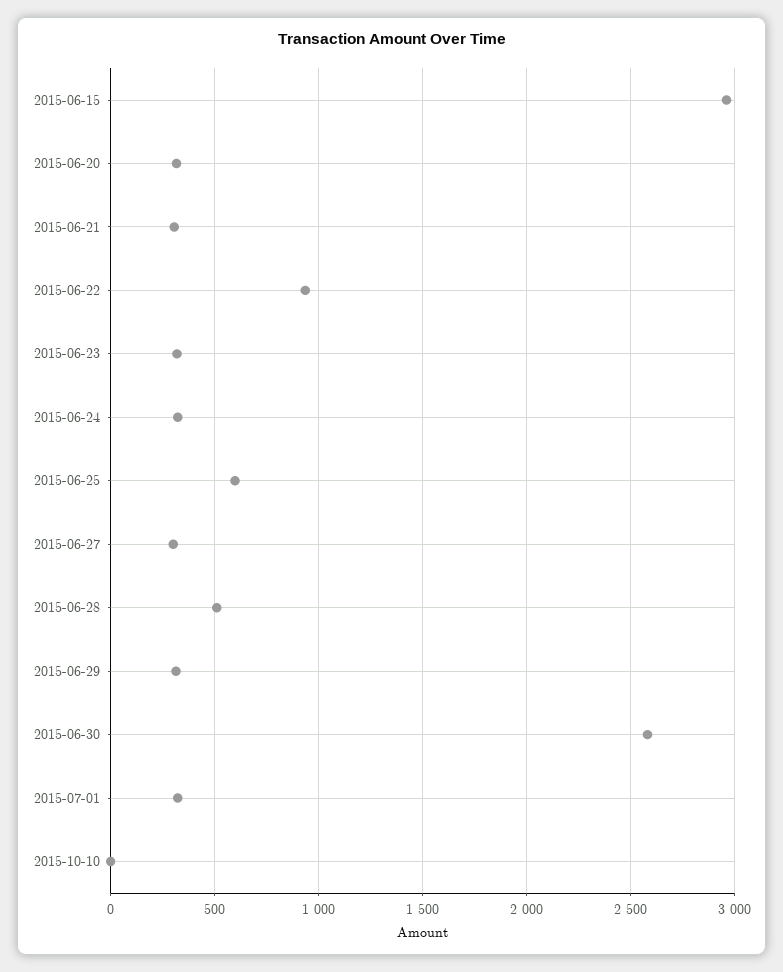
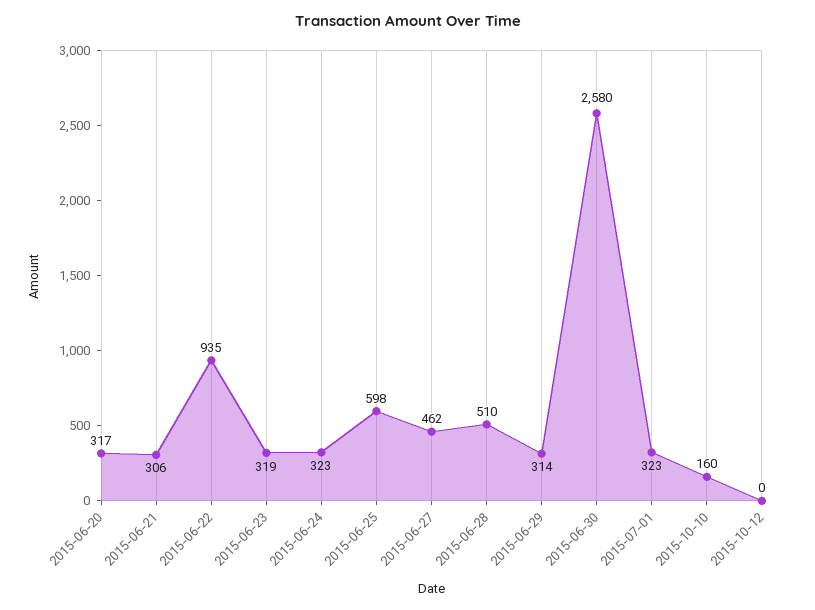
2015-06-15: 2950 -> none
2015-06-27: 300 -> 462
2015-10-10: 0 -> 160
2015-10-12: none -> 0

